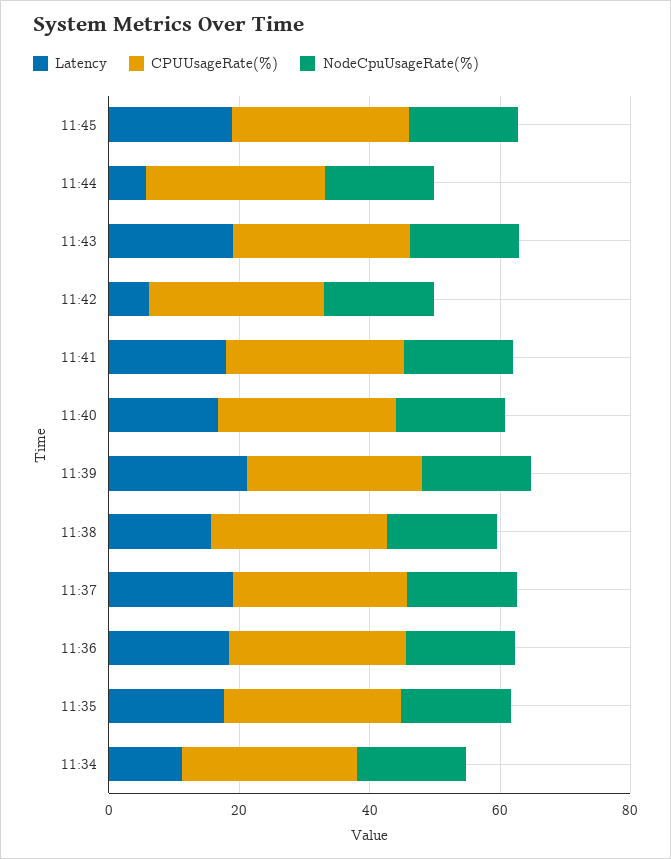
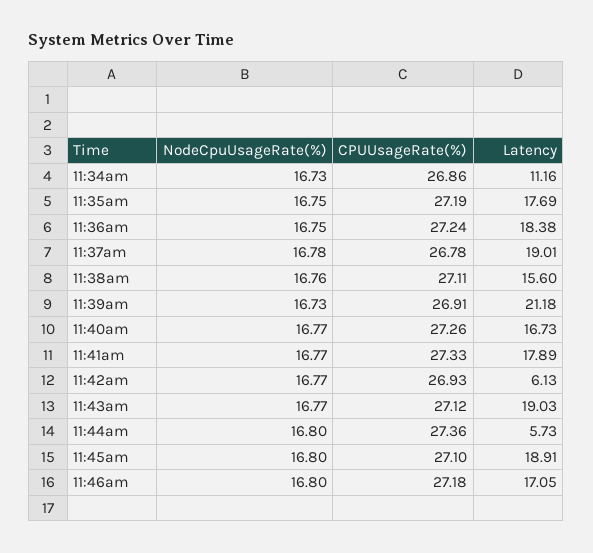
NodeCpuUsageRate(%), 11:46am: none -> 16.8
CPUUsageRate(%), 11:46am: none -> 27.18
Latency, 11:46am: none -> 17.05

